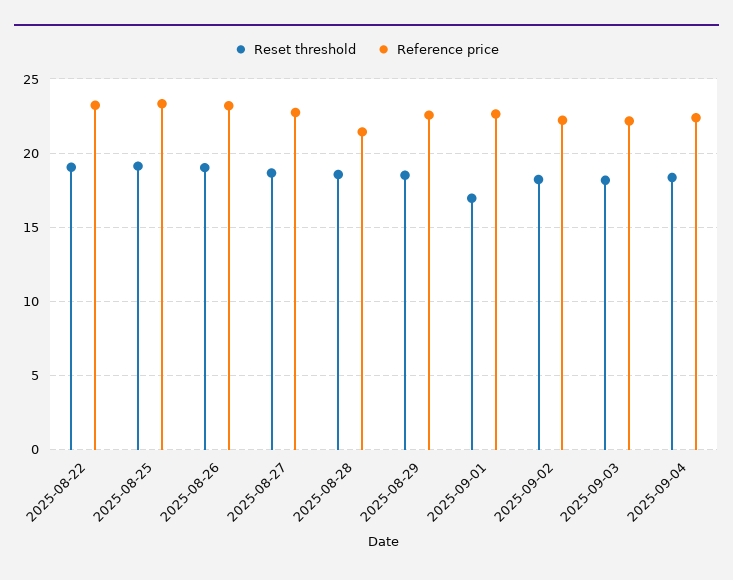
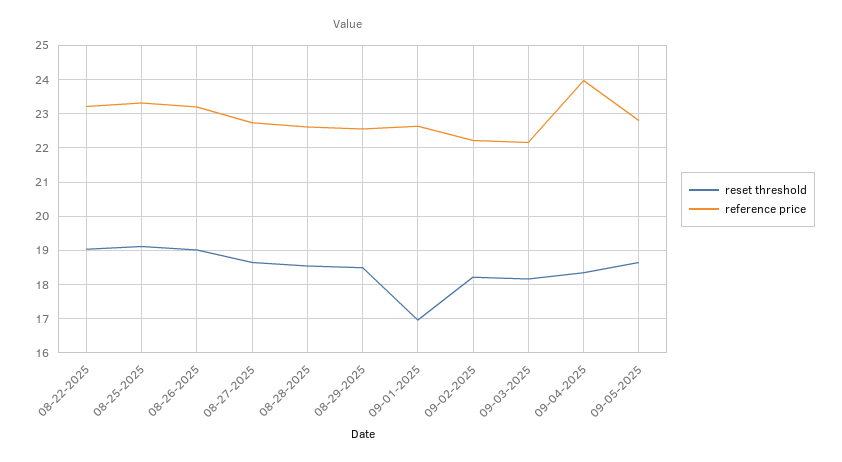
Reference price, 2025-08-28: 21.5 -> 22.6
Reference price, 2025-09-04: 22.5 -> 24
Reset threshold, 09-05-2025: none -> 18.6
Reference price, 09-05-2025: none -> 22.8

